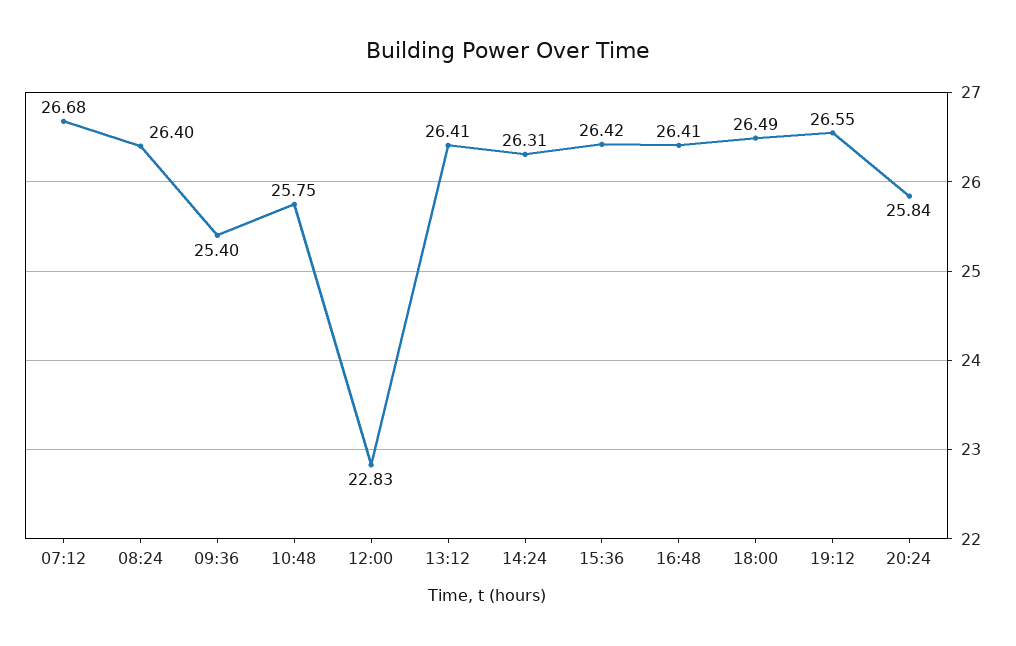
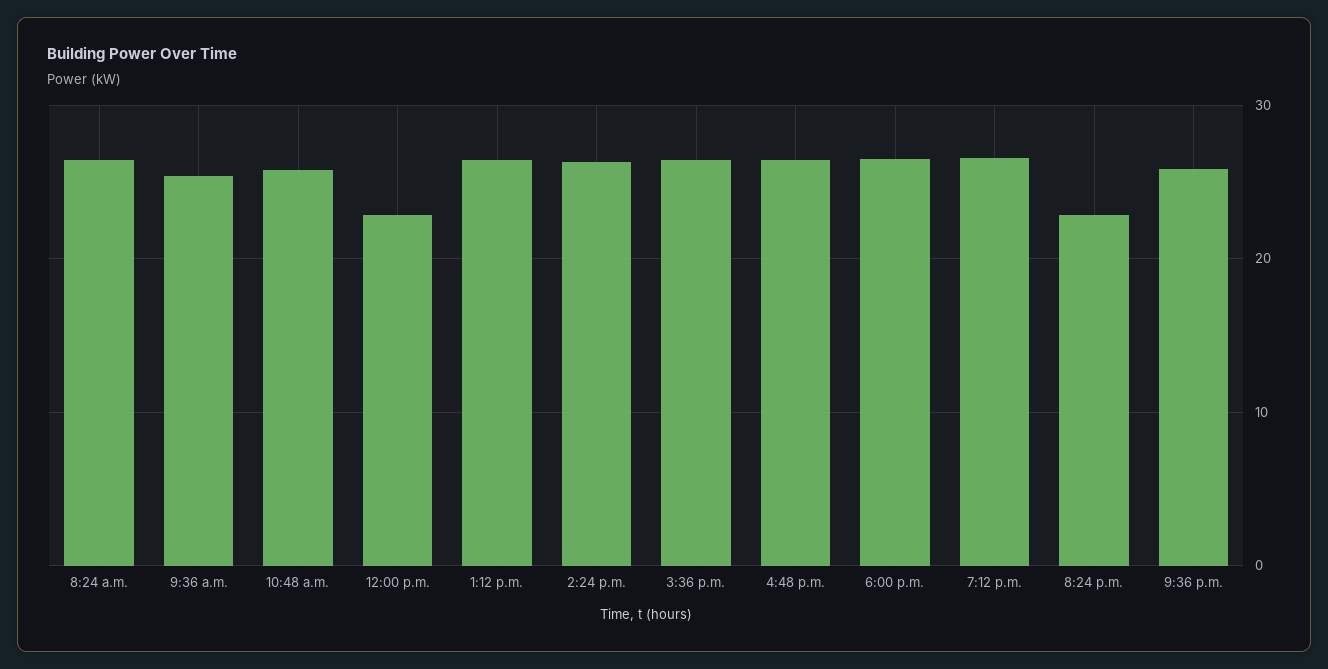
07:12: 26.68 -> none
20:24: 25.84 -> 23
9:36 p.m.: none -> 26

